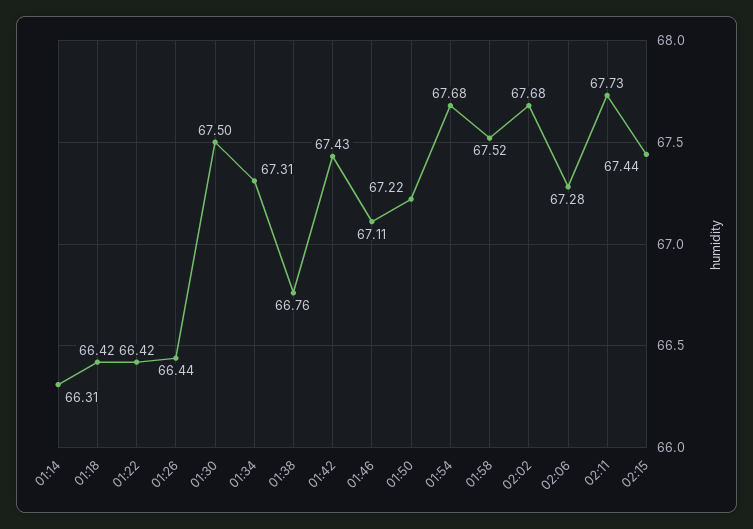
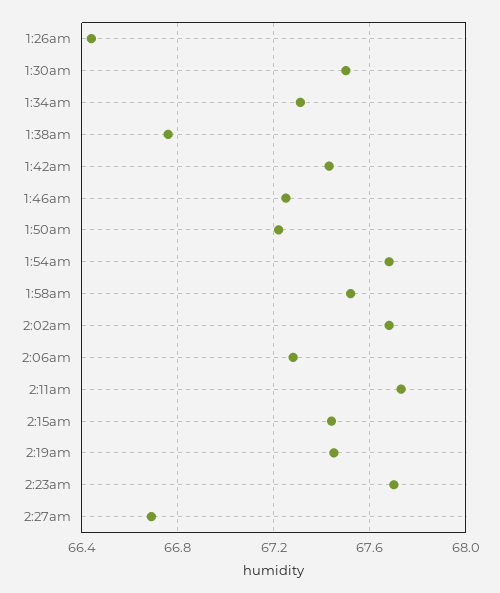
01:14: 66.31 -> none
01:18: 66.42 -> none
01:22: 66.42 -> none
01:46: 67.11 -> 67.25
2:19am: none -> 67.45
2:23am: none -> 67.7
2:27am: none -> 66.7

